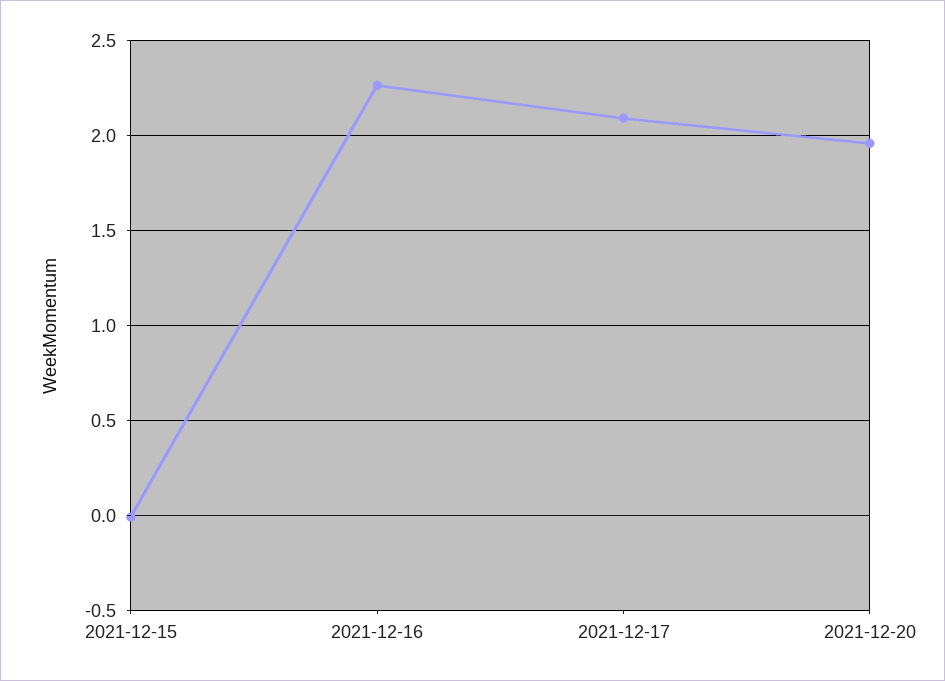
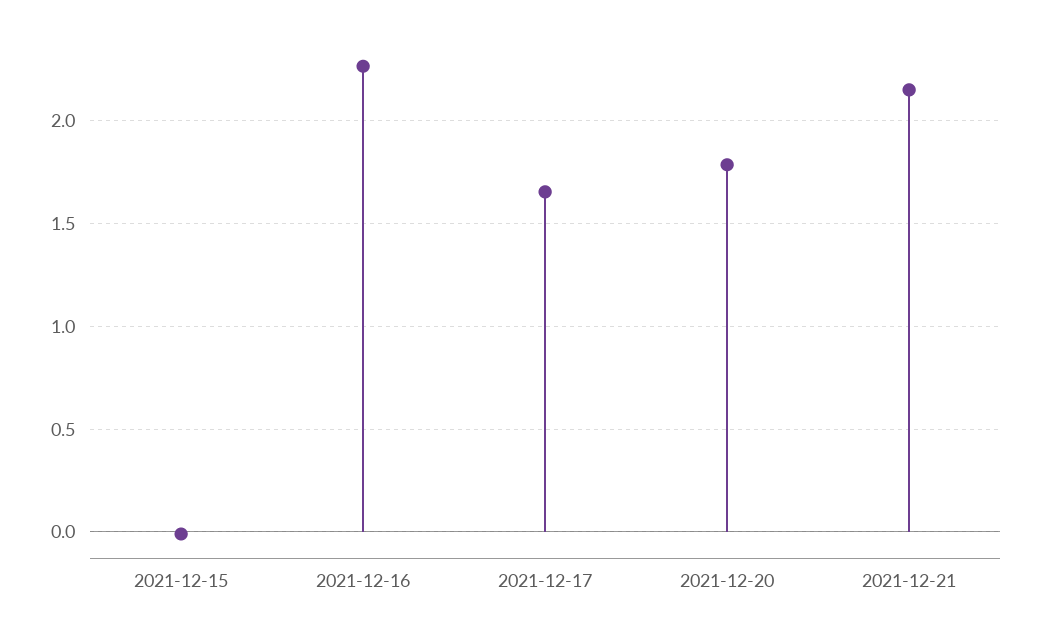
2021-12-17: 2.1 -> 1.65
2021-12-20: 1.95 -> 1.8
2021-12-21: none -> 2.15

